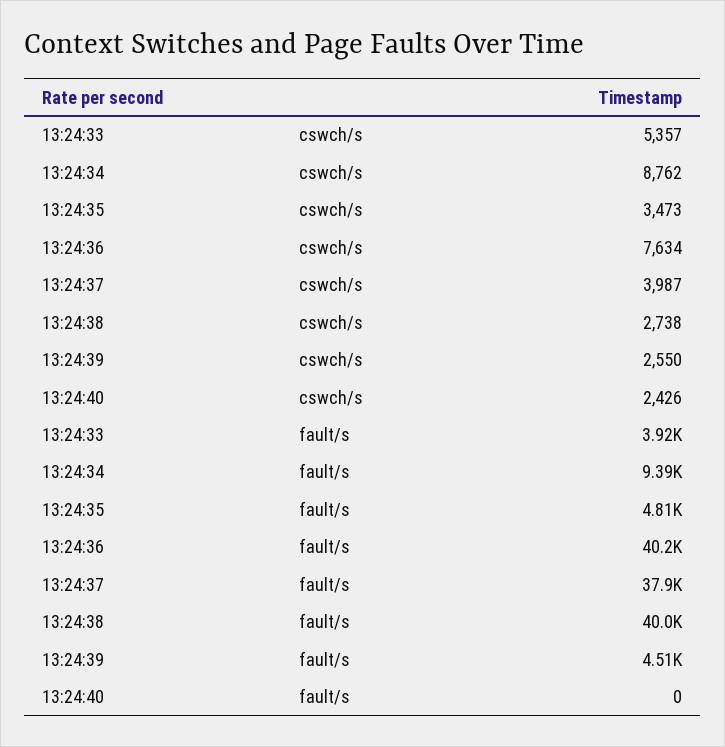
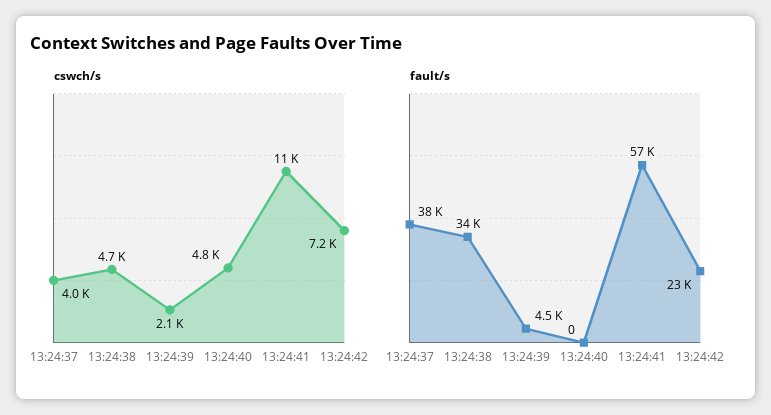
cswch/s, 13:24:33: 5357 -> none
cswch/s, 13:24:34: 8762 -> none
cswch/s, 13:24:35: 3473 -> none
cswch/s, 13:24:36: 7634 -> none
cswch/s, 13:24:38: 2738 -> 4700
cswch/s, 13:24:39: 2550 -> 2100
cswch/s, 13:24:40: 2426 -> 4800
fault/s, 13:24:33: 3920 -> none
fault/s, 13:24:34: 9390 -> none
fault/s, 13:24:35: 4810 -> none
fault/s, 13:24:36: 40200 -> none
fault/s, 13:24:38: 40000 -> 34000
cswch/s, 13:24:41: none -> 11000
cswch/s, 13:24:42: none -> 7200
fault/s, 13:24:41: none -> 57000
fault/s, 13:24:42: none -> 23000

